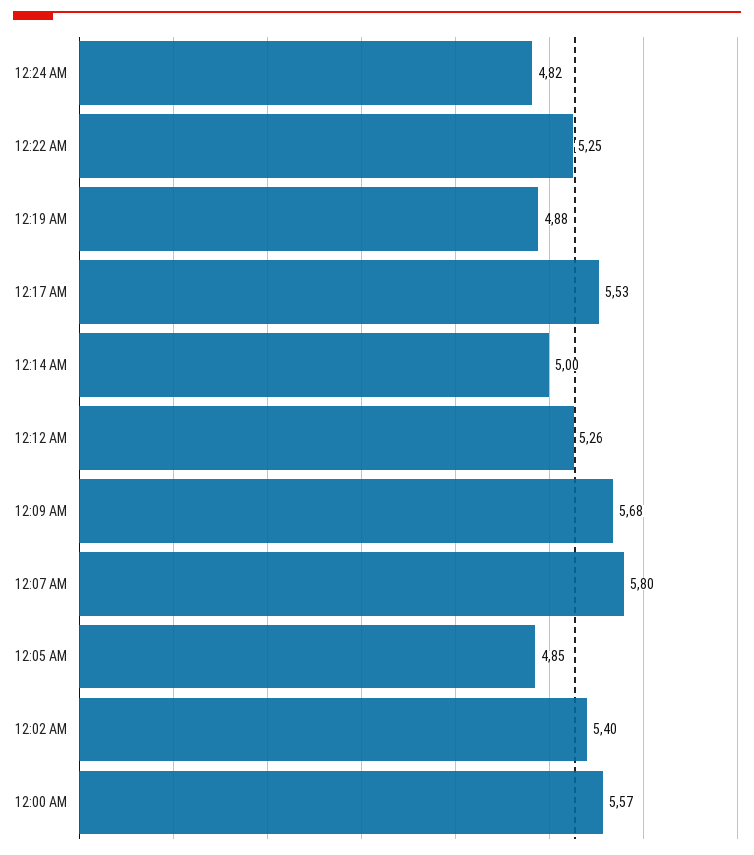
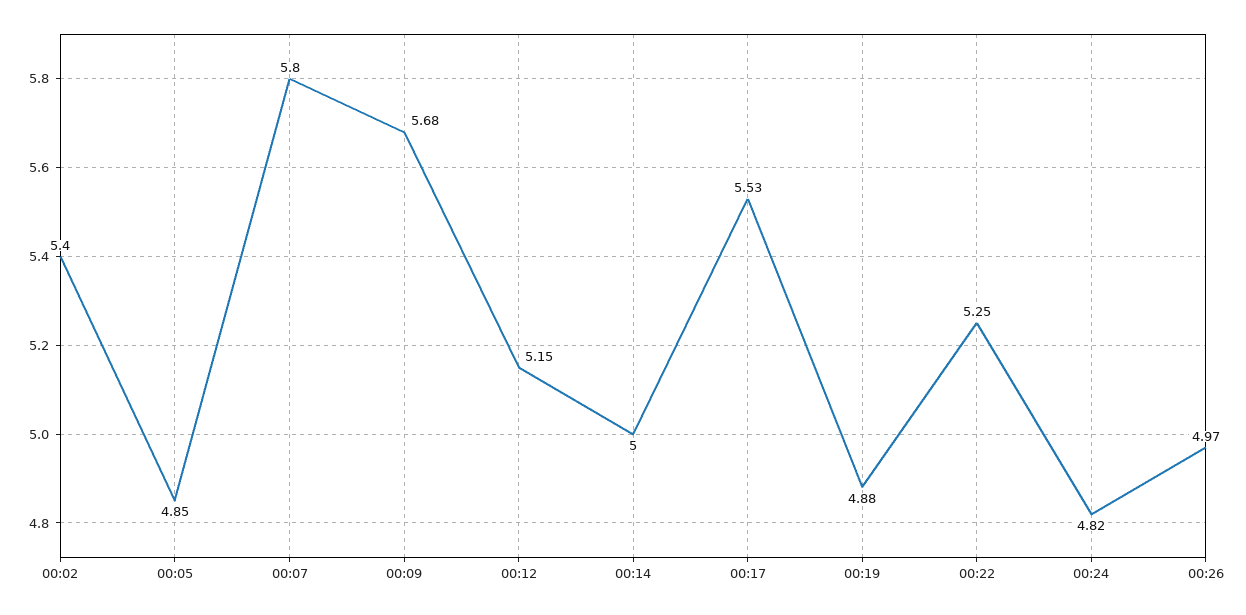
12:12 AM: 5.26 -> 5.15
12:00 AM: 5.57 -> none
00:26: none -> 4.97

